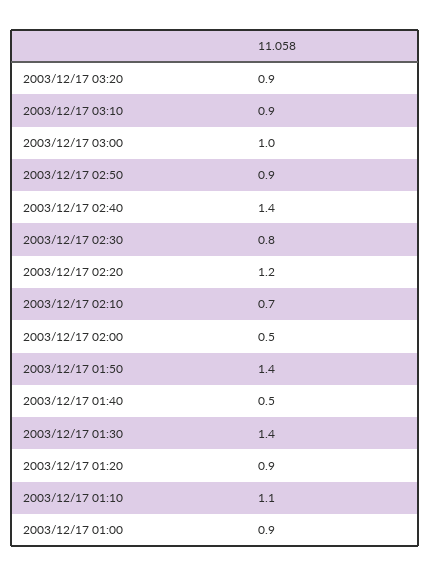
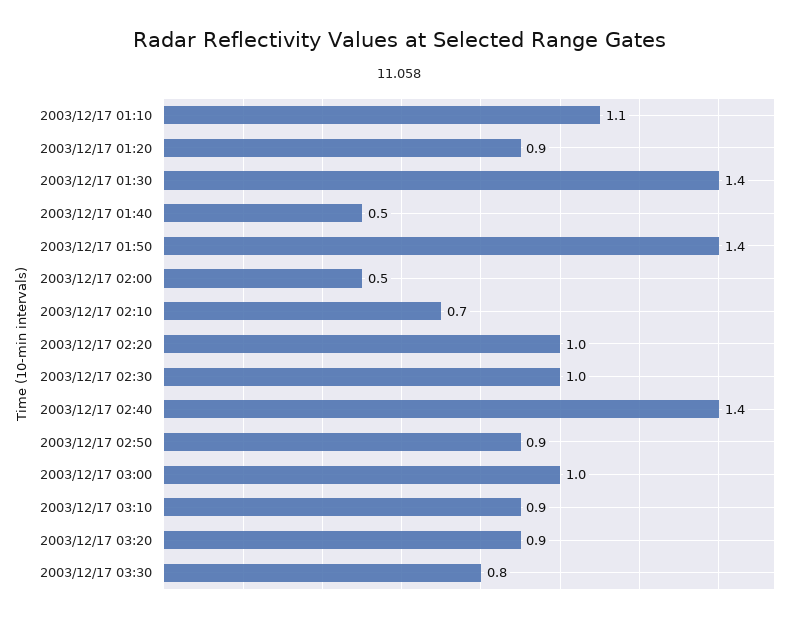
2003/12/17 02:30: 0.8 -> 1
2003/12/17 02:20: 1.2 -> 1
2003/12/17 01:00: 0.9 -> none
2003/12/17 03:30: none -> 0.8

